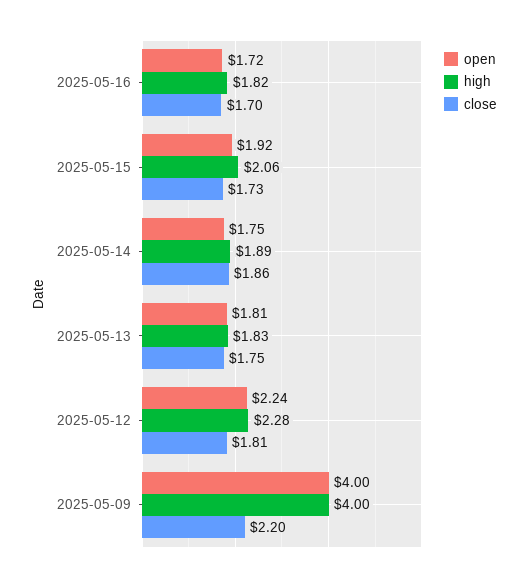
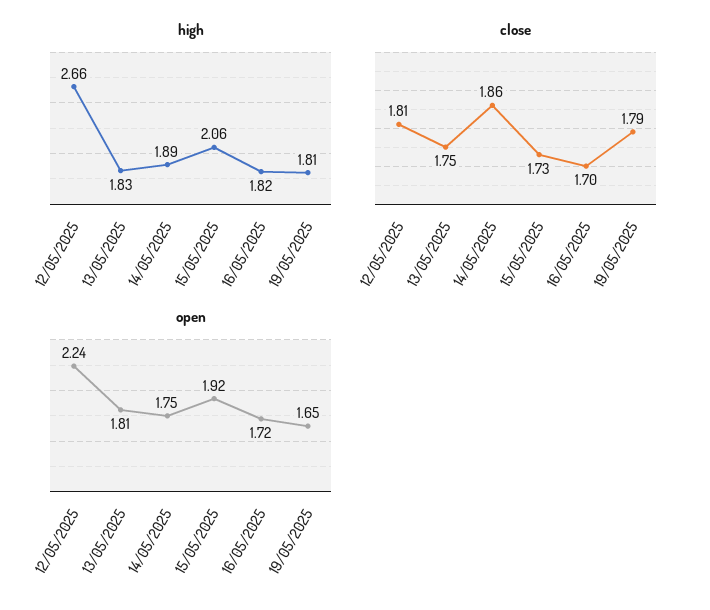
high, 2025-05-12: 2.28 -> 2.66
open, 2025-05-09: 4 -> none
high, 2025-05-09: 4 -> none
close, 2025-05-09: 2.2 -> none
high, 19/05/2025: none -> 1.81
close, 19/05/2025: none -> 1.79
open, 19/05/2025: none -> 1.65

